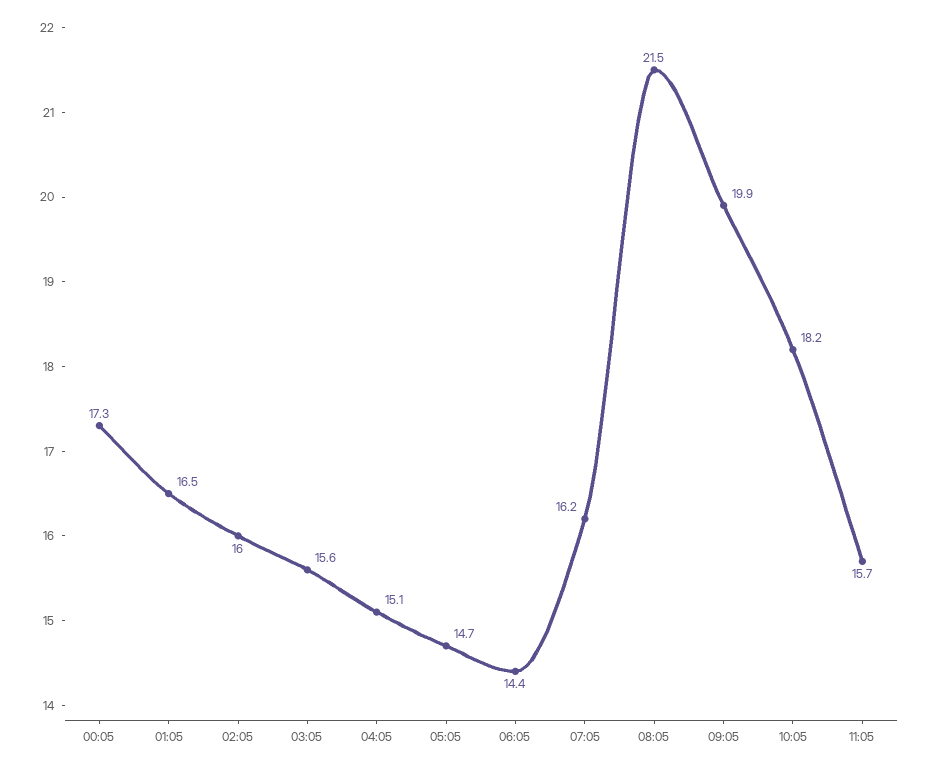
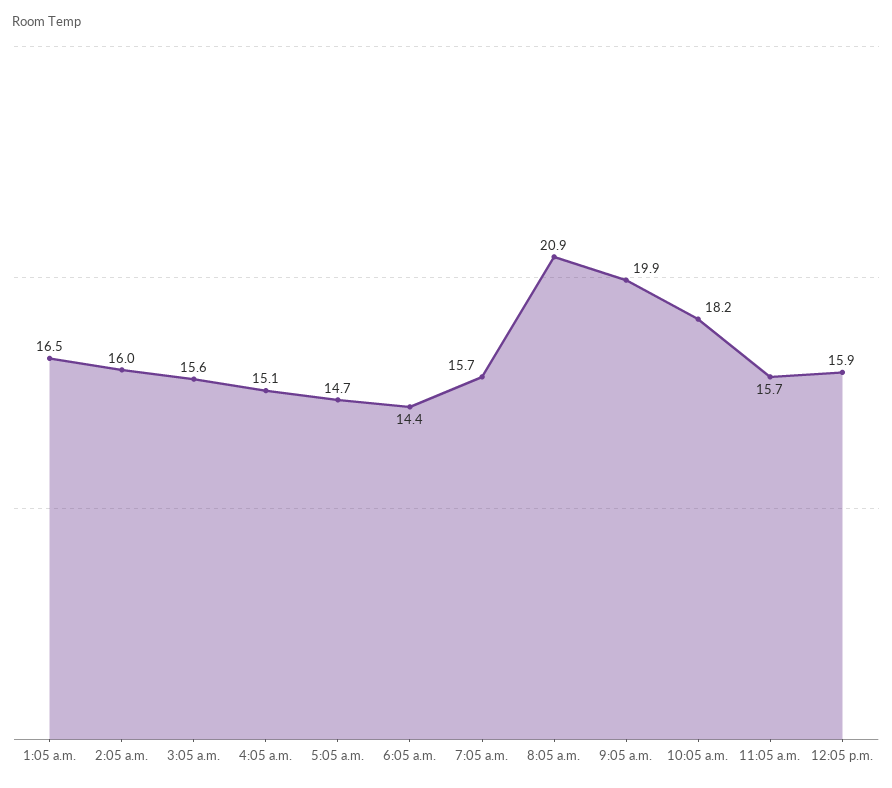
00:05: 17.3 -> none
07:05: 16.2 -> 15.7
08:05: 21.5 -> 20.9
12:05 p.m.: none -> 15.9

